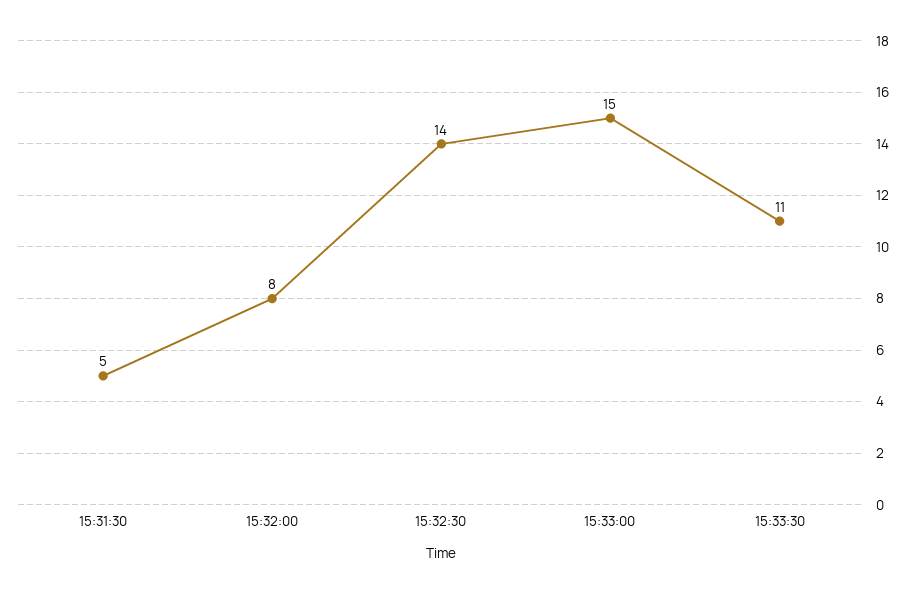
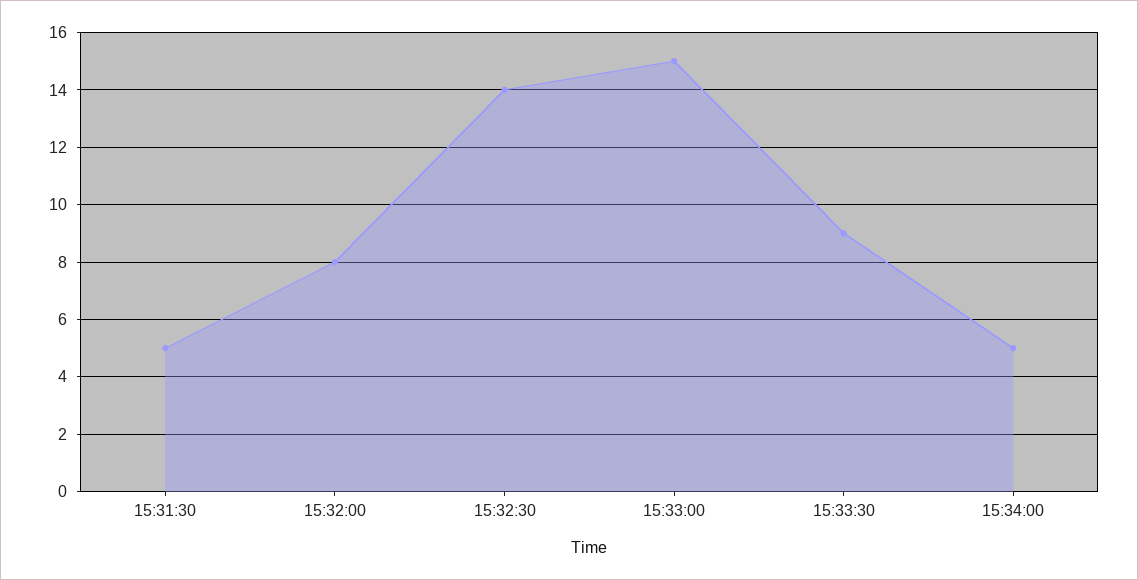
15:33:30: 11 -> 9
15:34:00: none -> 5

